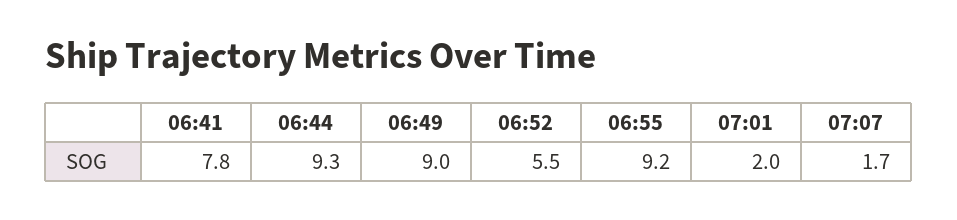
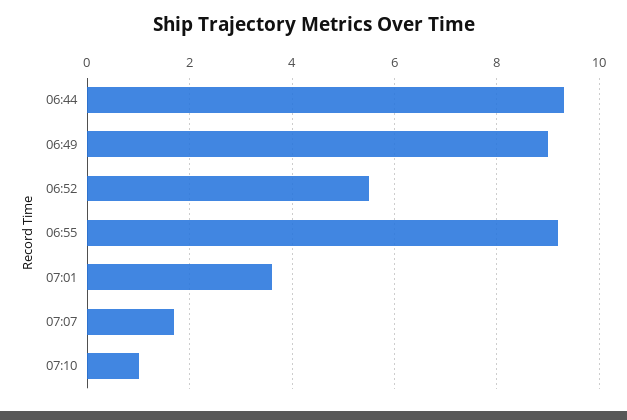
06:41: 7.8 -> none
07:01: 2 -> 3.5
07:10: none -> 1

